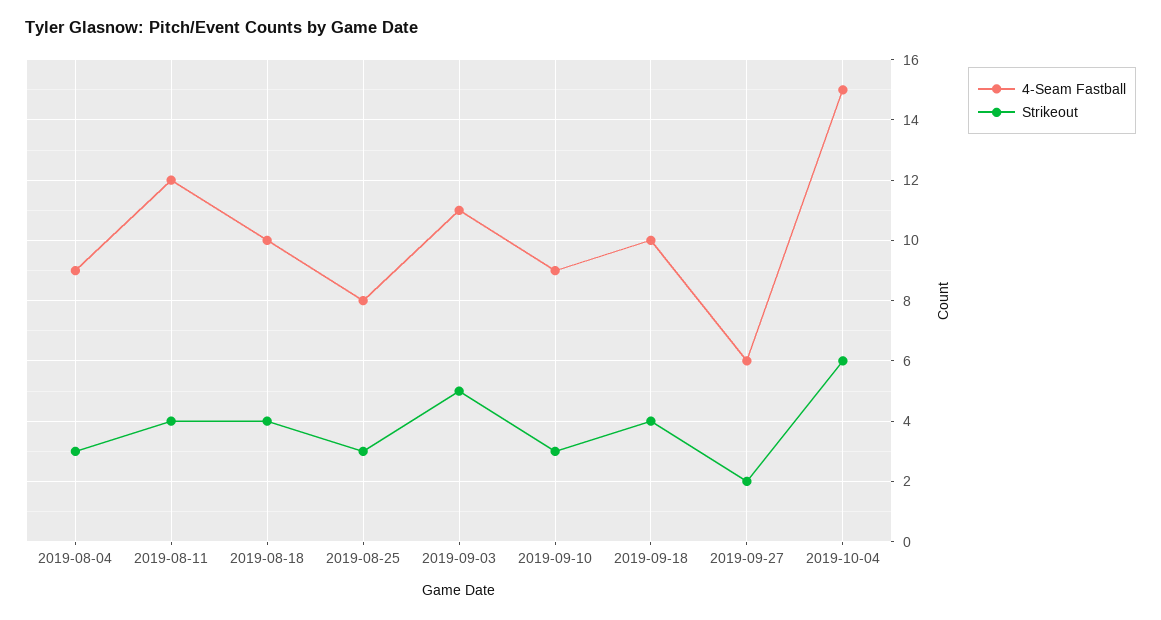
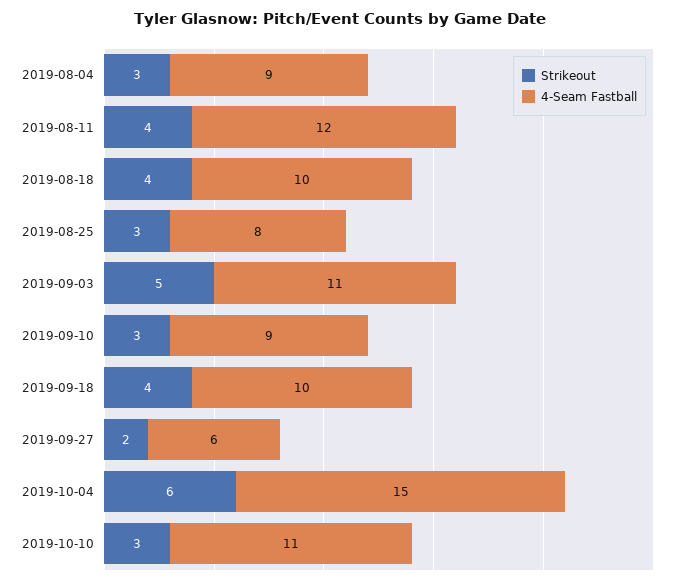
Strikeout, 2019-10-10: none -> 3
4-Seam Fastball, 2019-10-10: none -> 11

